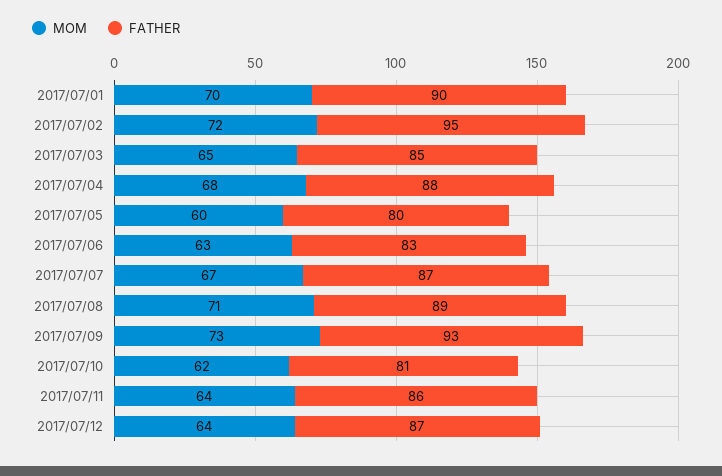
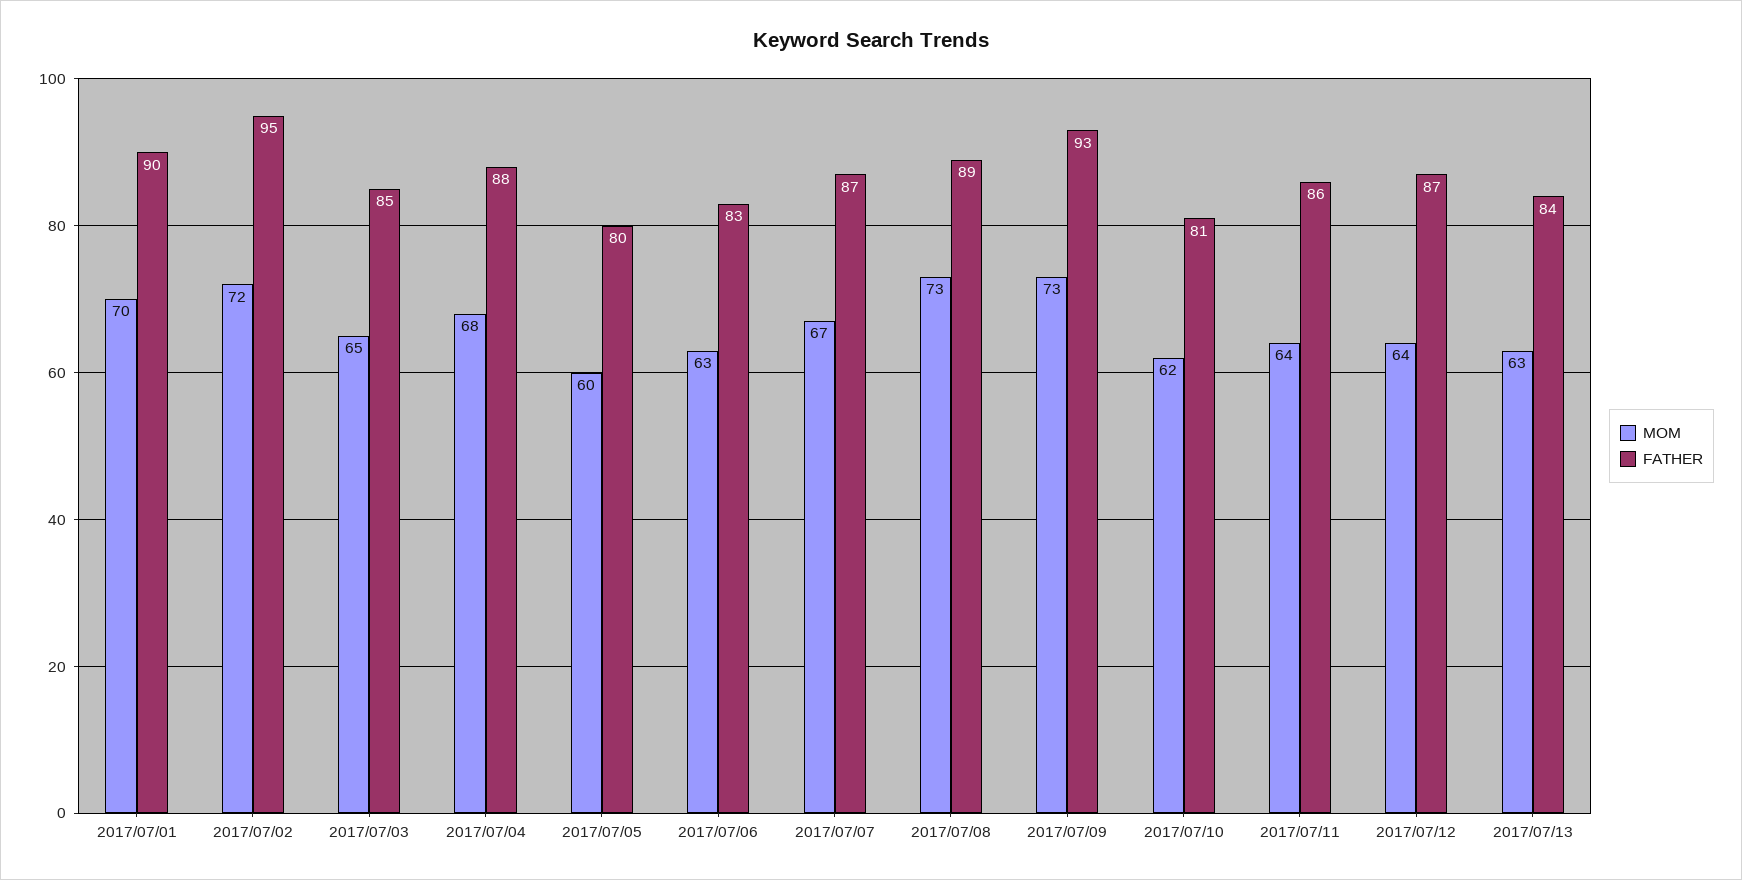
MOM, 2017/07/08: 71 -> 73
MOM, 2017/07/13: none -> 63
FATHER, 2017/07/13: none -> 84

